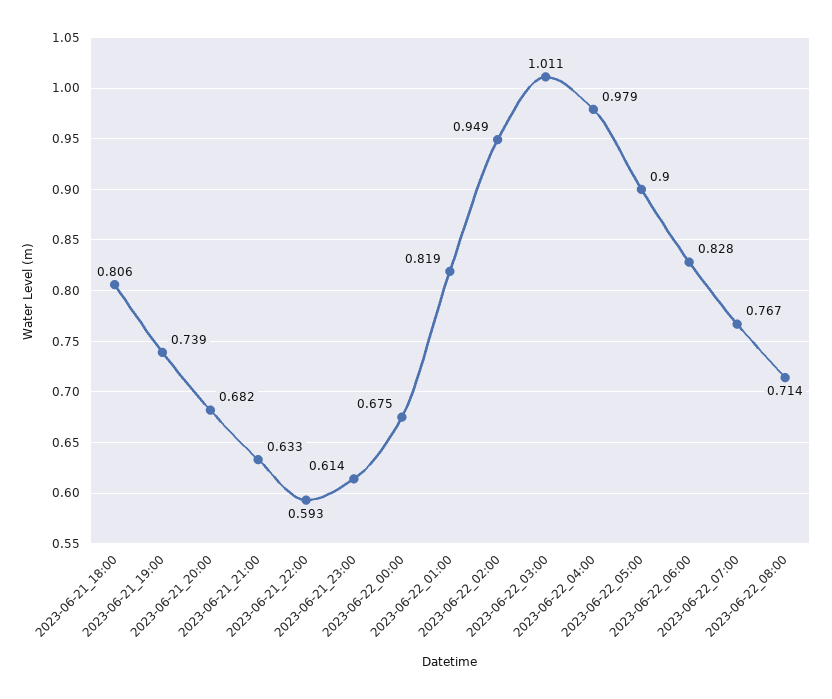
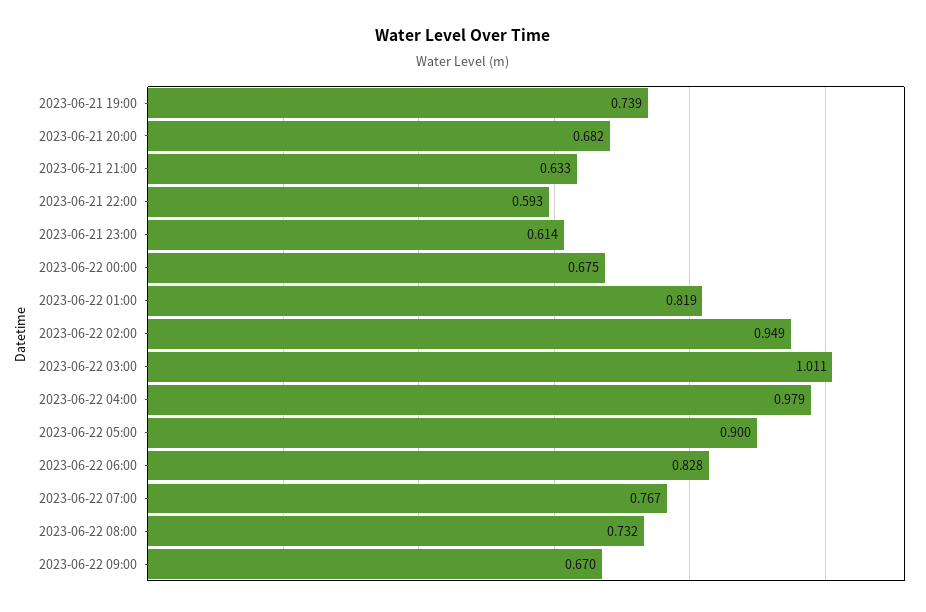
2023-06-21_18:00: 0.806 -> none
2023-06-22_08:00: 0.714 -> 0.732
2023-06-22 09:00: none -> 0.67

